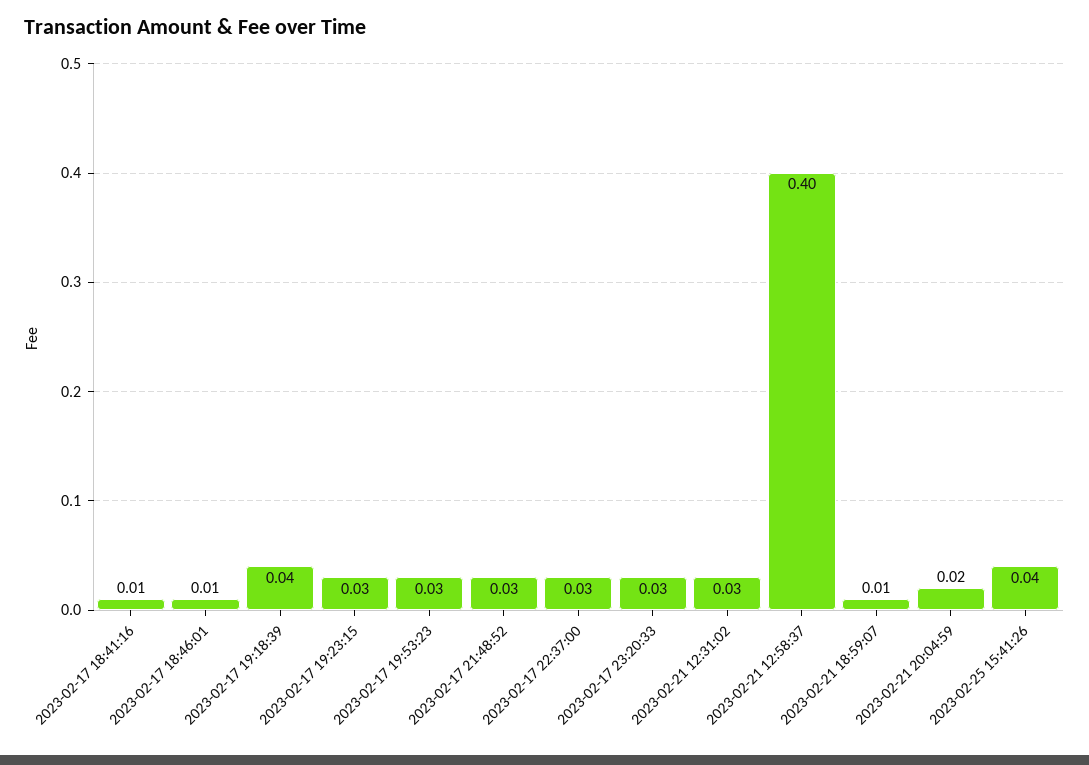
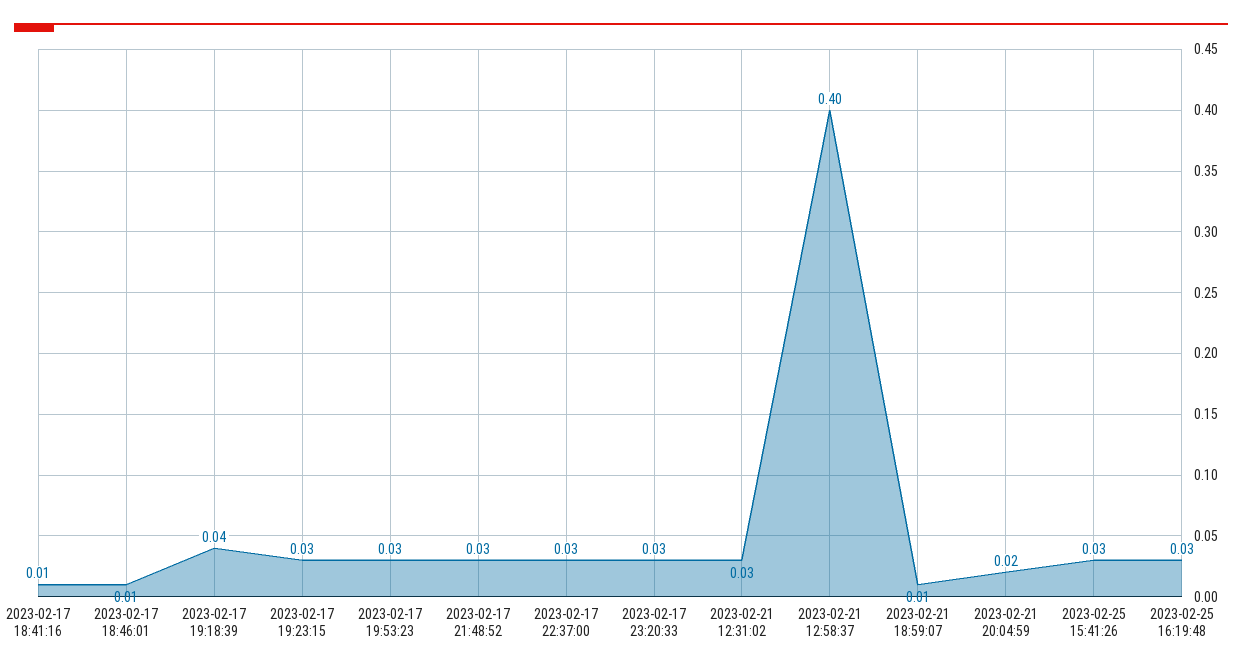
2023-02-25 15:41:26: 0.04 -> 0.03
2023-02-25 16:19:48: none -> 0.03

